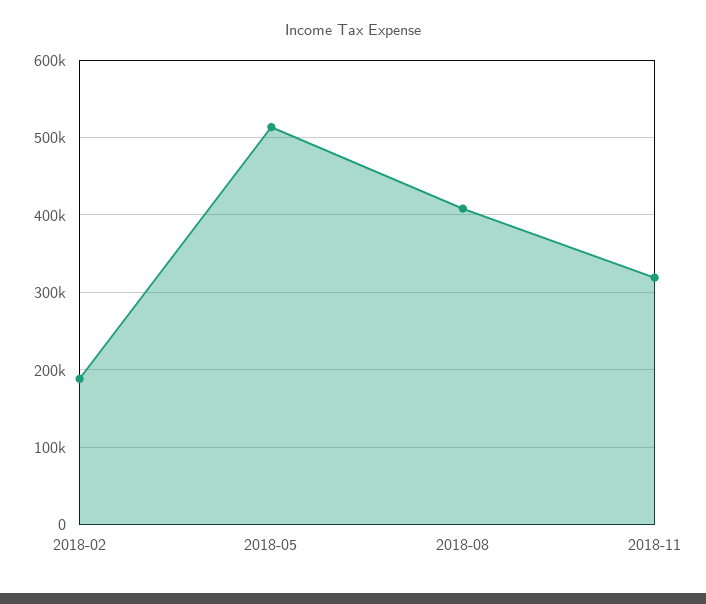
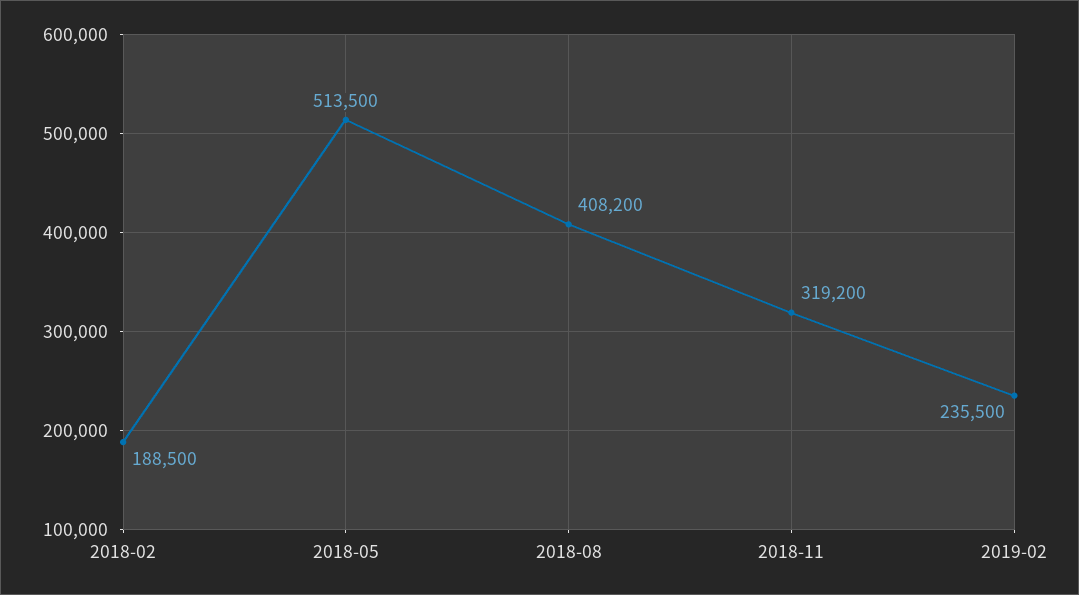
2019-02: none -> 235500

